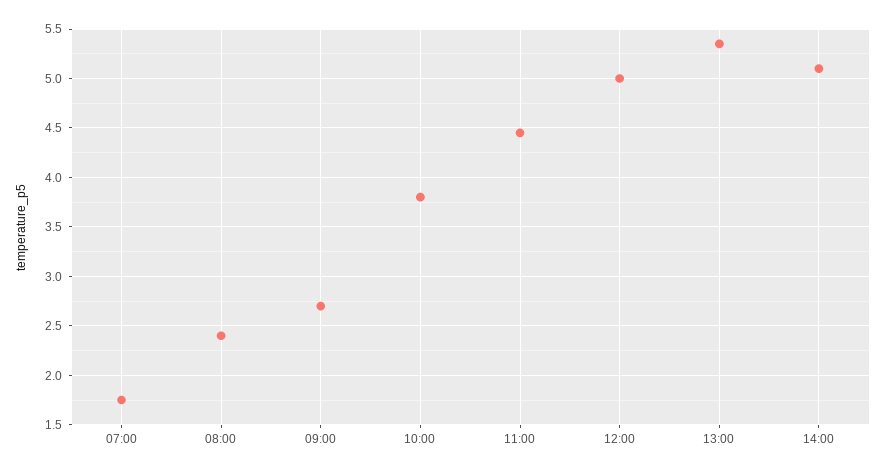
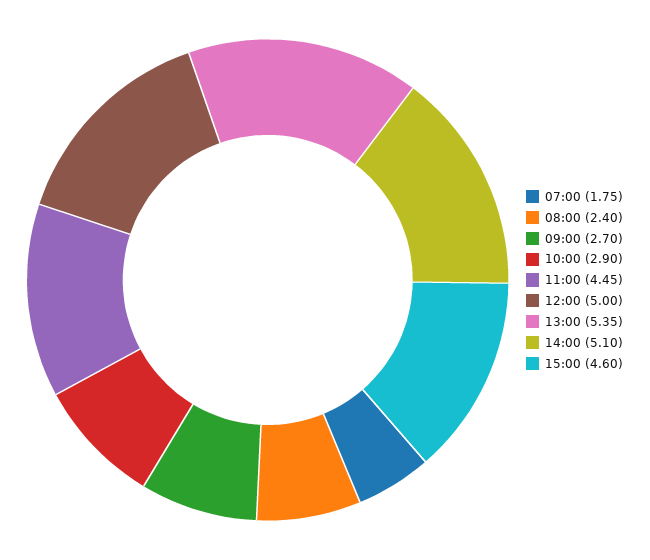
10:00: 3.8 -> 2.9
15:00: none -> 4.6

